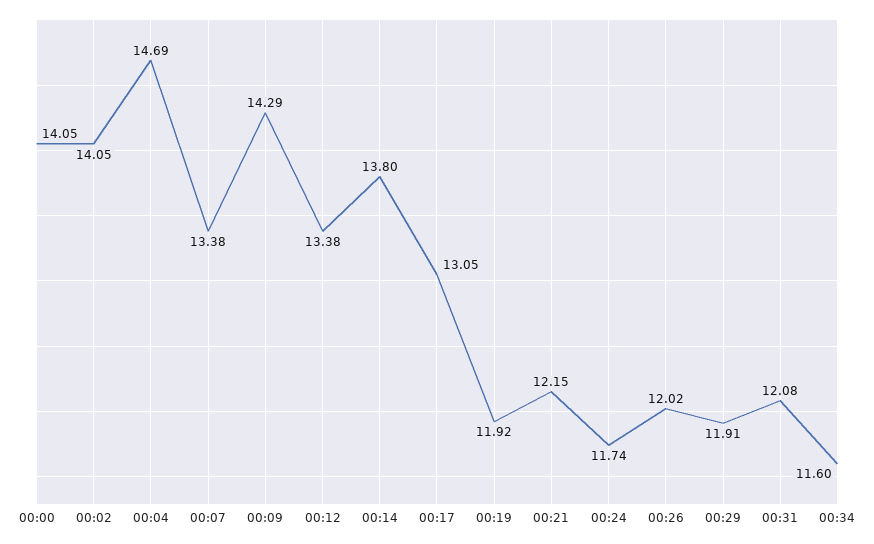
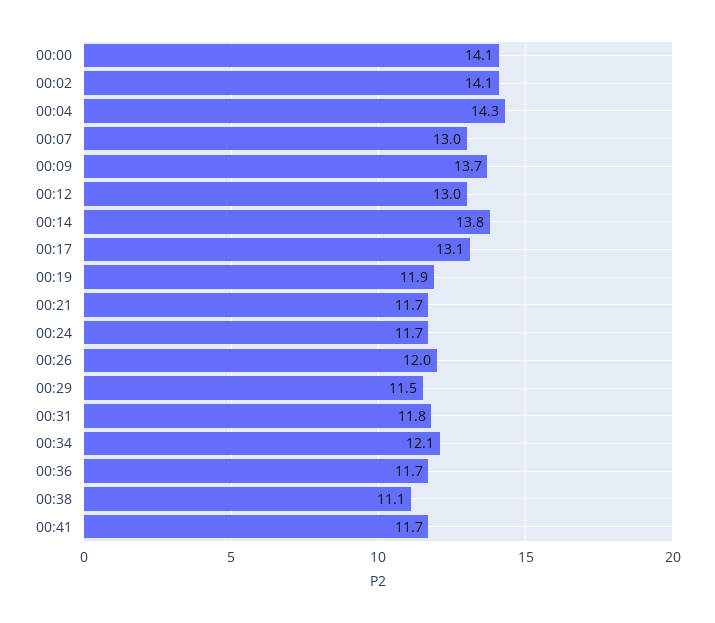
00:04: 14.69 -> 14.3
00:07: 13.38 -> 13
00:09: 14.29 -> 13.7
00:12: 13.38 -> 13
00:21: 12.15 -> 11.7
00:29: 11.91 -> 11.5
00:31: 12.08 -> 11.8
00:34: 11.6 -> 12.1
00:36: none -> 11.7
00:38: none -> 11.1
00:41: none -> 11.7

